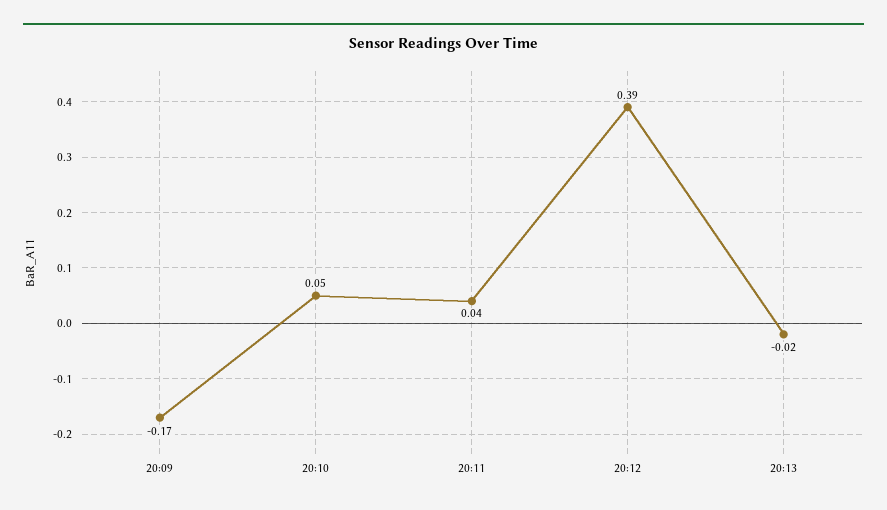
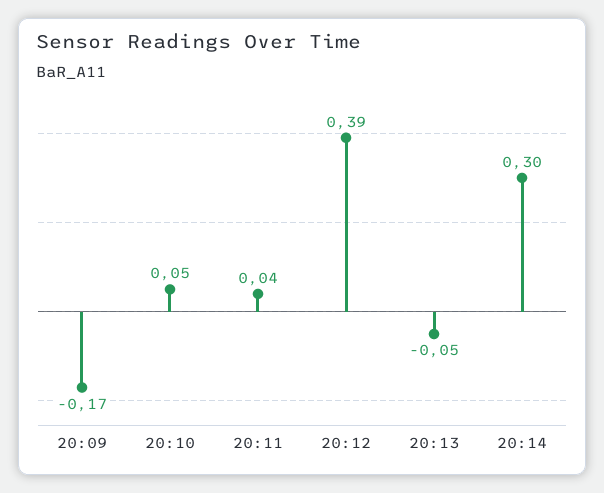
20:13: -0.02 -> -0.05
20:14: none -> 0.3

